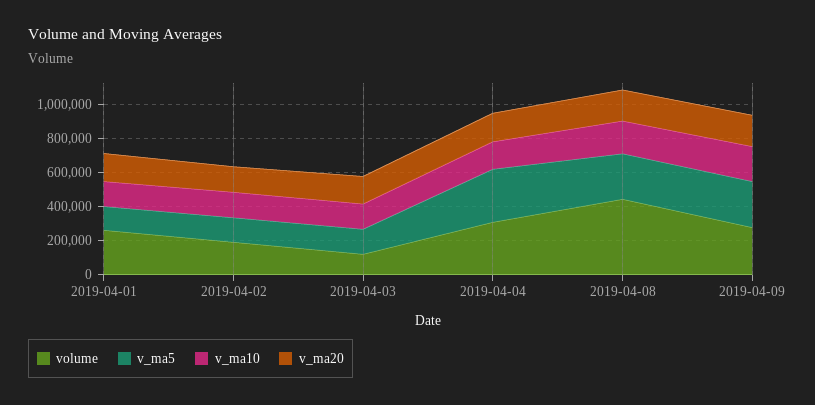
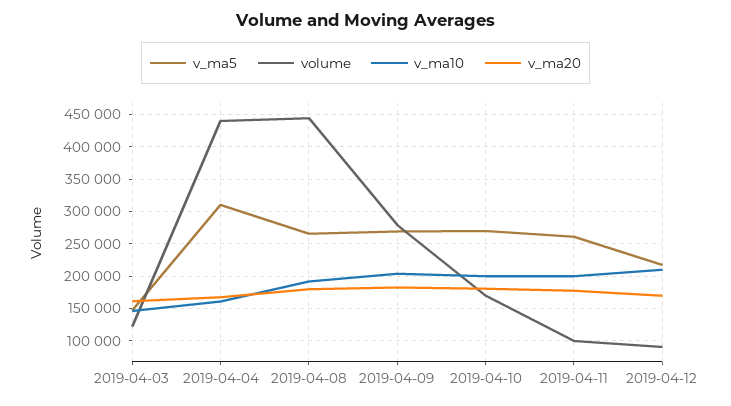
volume, 2019-04-01: 250000 -> none
v_ma5, 2019-04-01: 150000 -> none
v_ma10, 2019-04-01: 150000 -> none
v_ma20, 2019-04-01: 150000 -> none
volume, 2019-04-02: 200000 -> none
v_ma5, 2019-04-02: 150000 -> none
v_ma10, 2019-04-02: 150000 -> none
v_ma20, 2019-04-02: 150000 -> none
volume, 2019-04-04: 300000 -> 440000
v_ma5, 2019-04-10: none -> 270000
volume, 2019-04-10: none -> 170000
v_ma10, 2019-04-10: none -> 200000
v_ma20, 2019-04-10: none -> 180000
v_ma5, 2019-04-11: none -> 260000
volume, 2019-04-11: none -> 100000
v_ma10, 2019-04-11: none -> 200000
v_ma20, 2019-04-11: none -> 180000
v_ma5, 2019-04-12: none -> 220000
volume, 2019-04-12: none -> 90000
v_ma10, 2019-04-12: none -> 210000
v_ma20, 2019-04-12: none -> 170000

